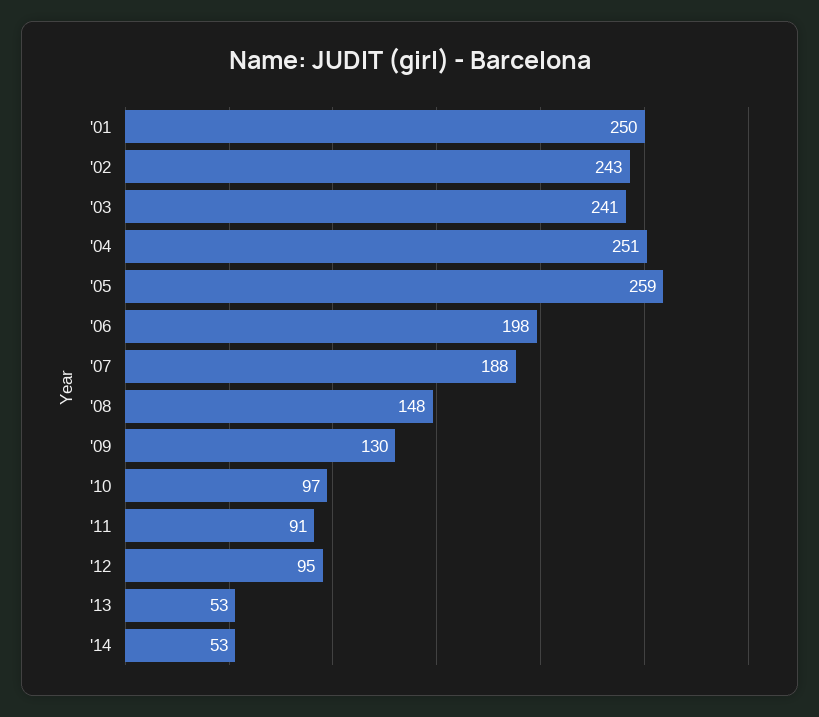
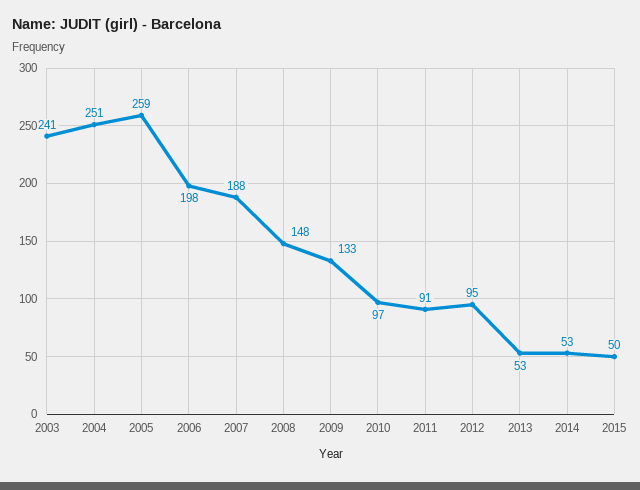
'01: 250 -> none
'02: 243 -> none
'09: 130 -> 133
2015: none -> 50

